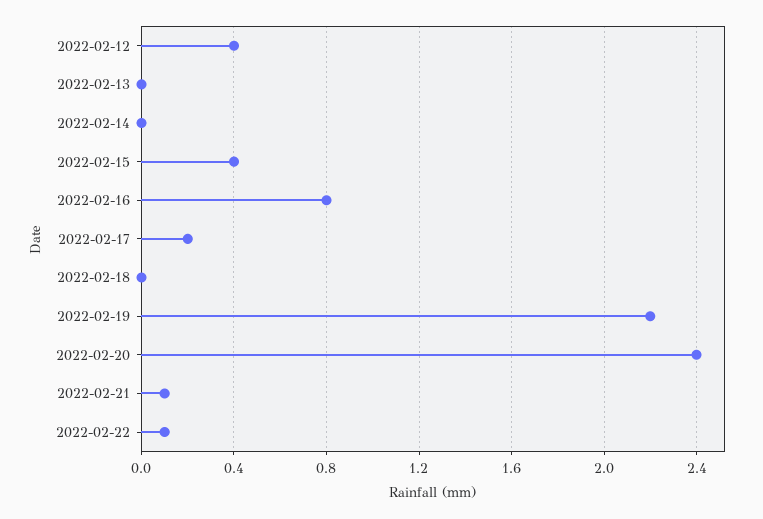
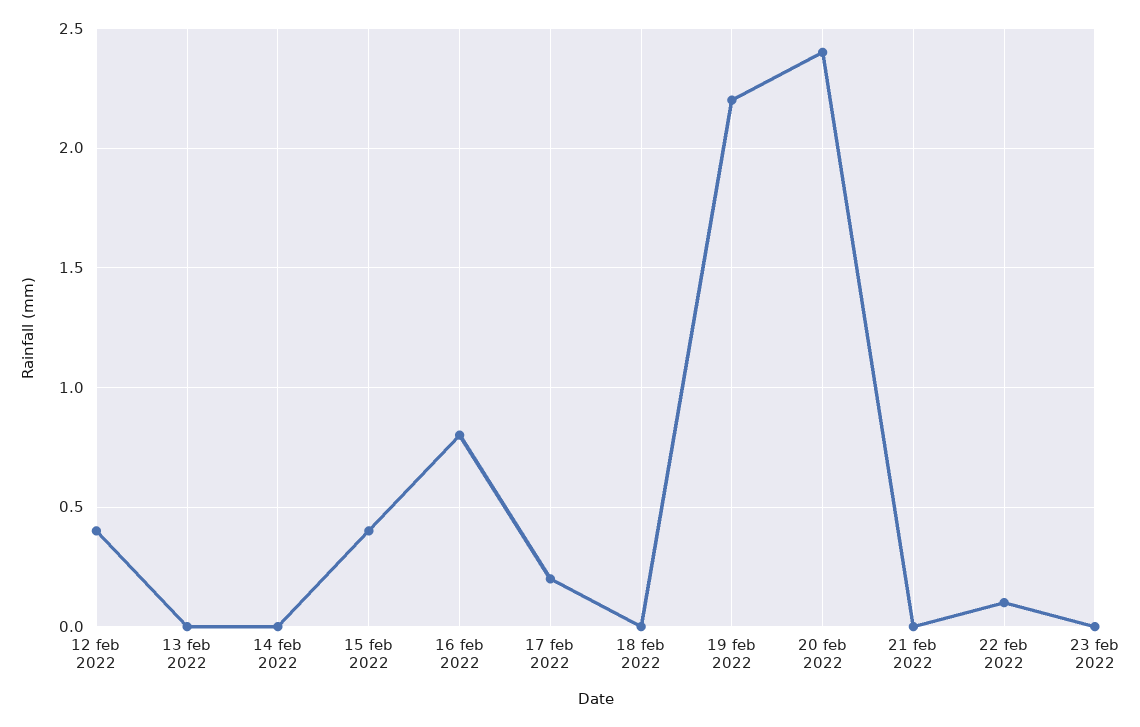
2022-02-21: 0.1 -> 0
23 feb 2022: none -> 0

